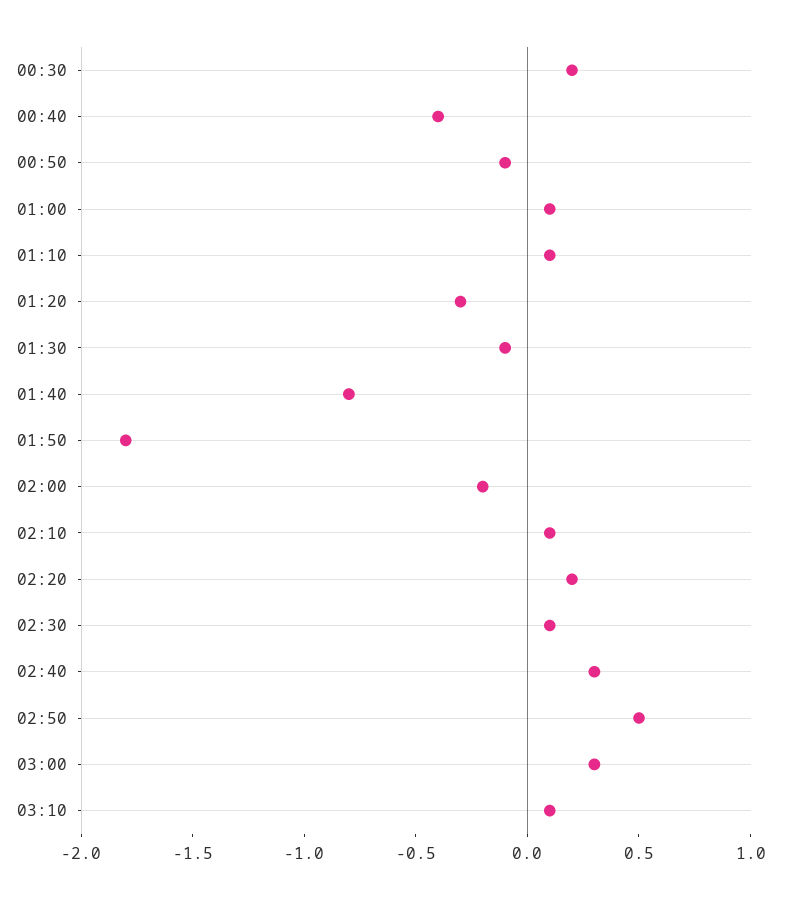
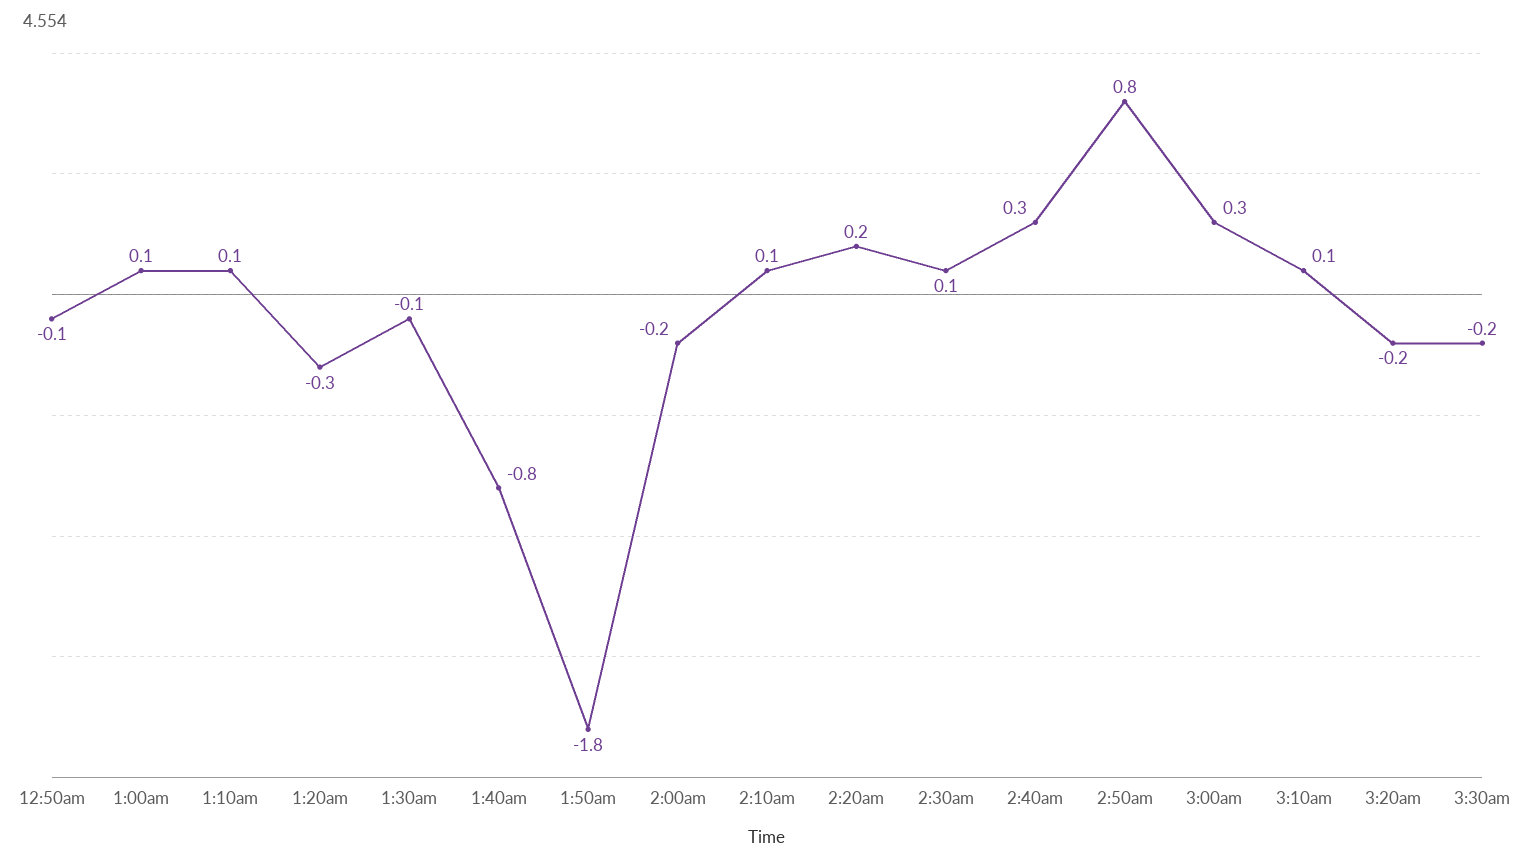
00:30: 0.2 -> none
00:40: -0.4 -> none
02:50: 0.5 -> 0.8
3:20am: none -> -0.2
3:30am: none -> -0.2

